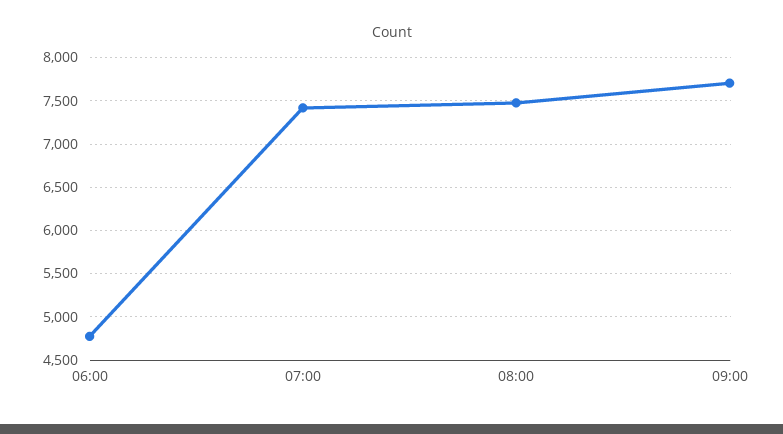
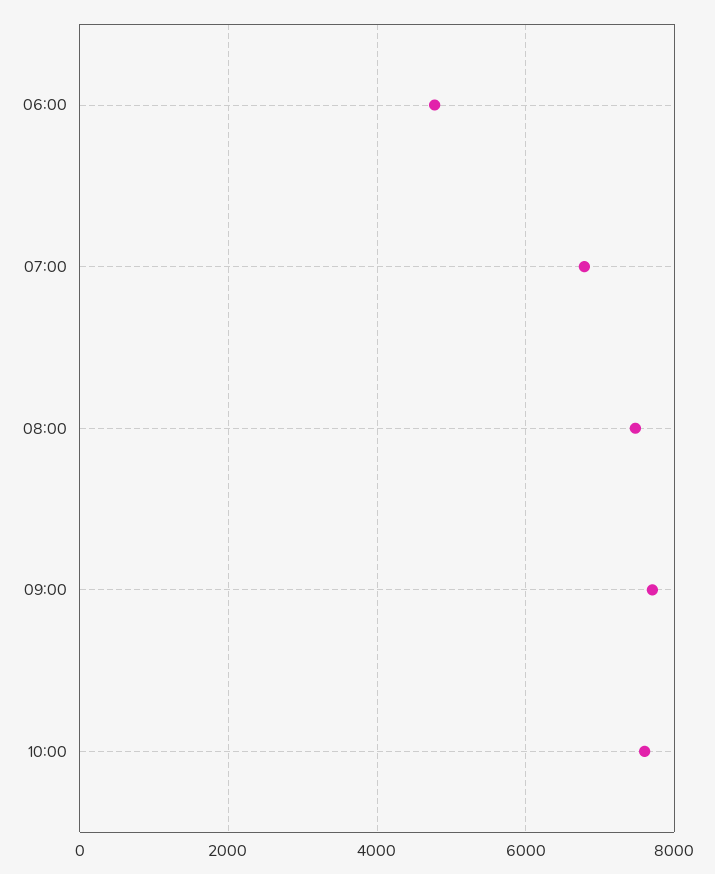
07:00: 7400 -> 6800
10:00: none -> 7600

